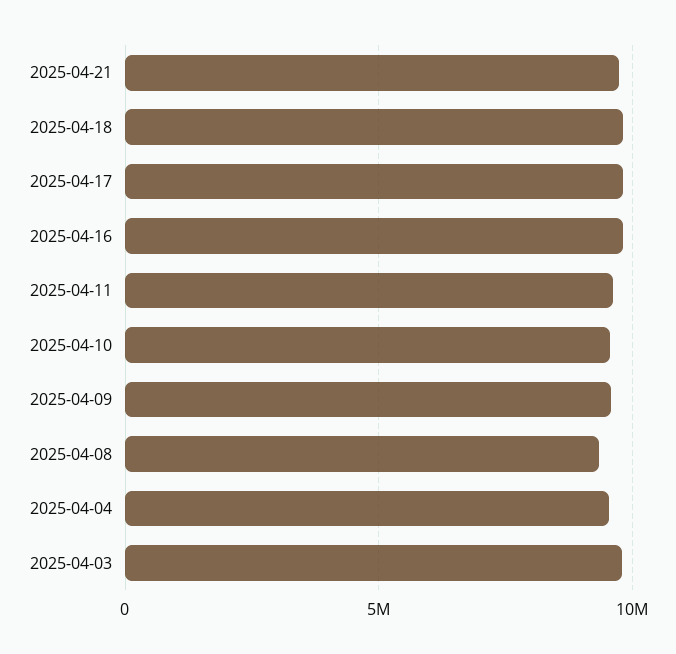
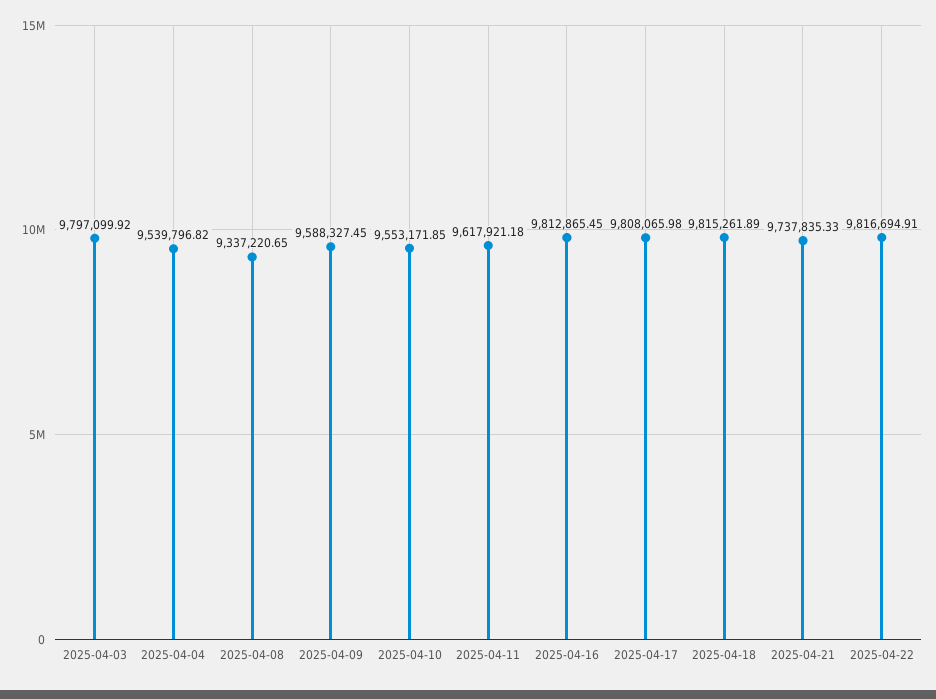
2025-04-22: none -> 9816694.91

